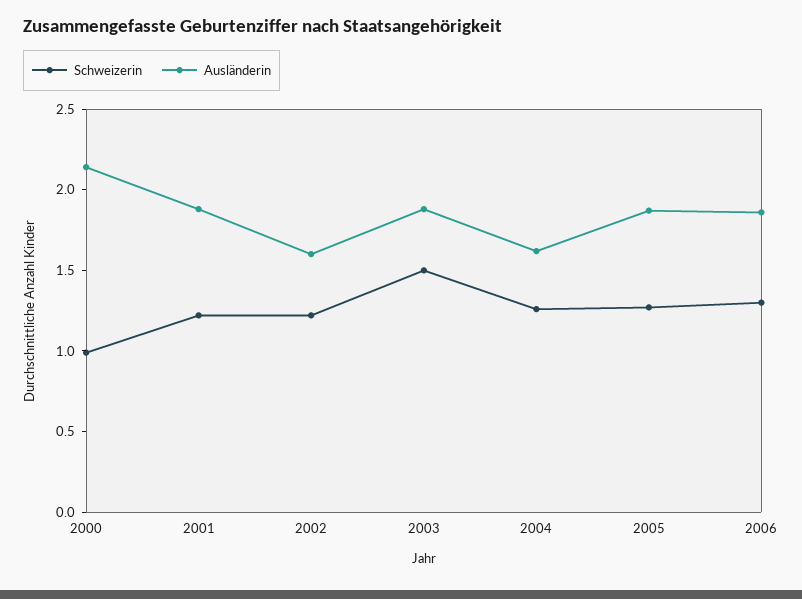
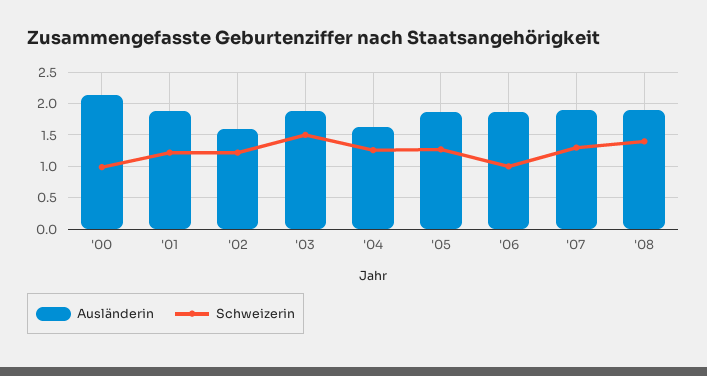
Schweizerin, 2006: 1.3 -> 1
Ausländerin, '07: none -> 1.9
Schweizerin, '07: none -> 1.3
Ausländerin, '08: none -> 1.9
Schweizerin, '08: none -> 1.4

